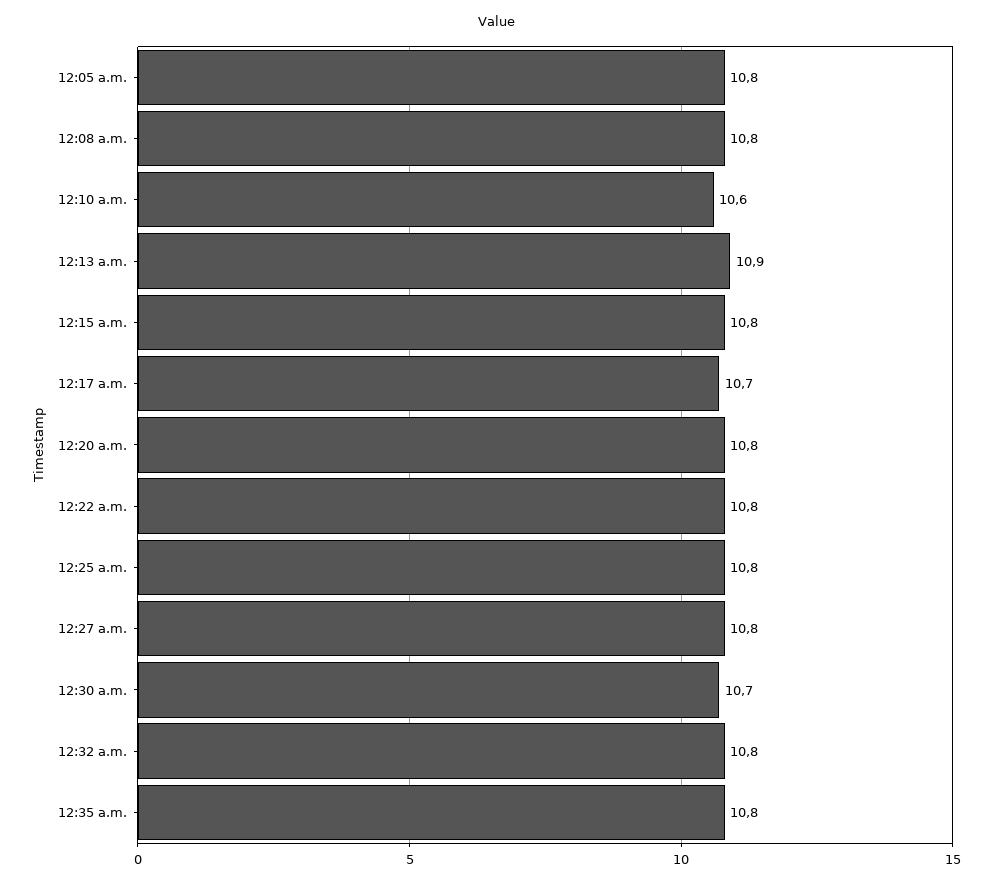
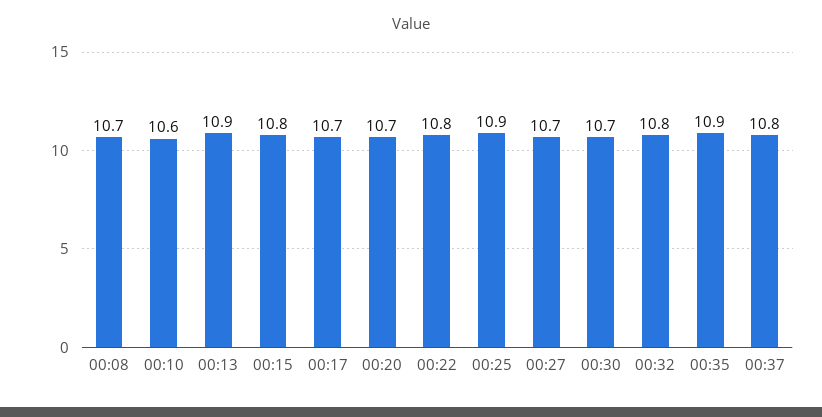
12:05 a.m.: 10.8 -> none
12:08 a.m.: 10.8 -> 10.7
12:20 a.m.: 10.8 -> 10.7
12:25 a.m.: 10.8 -> 10.9
12:27 a.m.: 10.8 -> 10.7
12:35 a.m.: 10.8 -> 10.9
00:37: none -> 10.8

